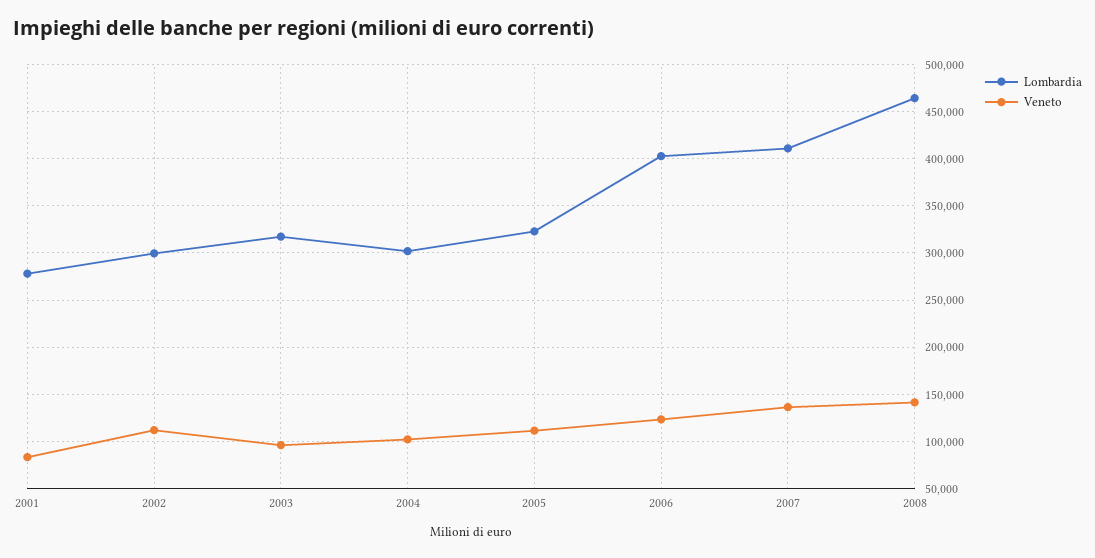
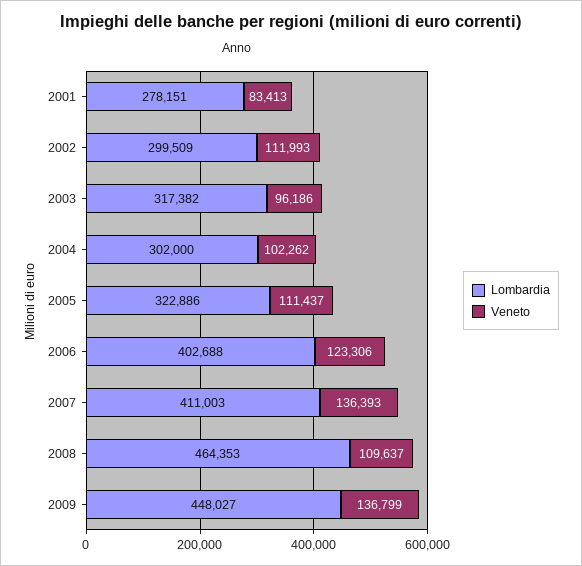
Veneto, 2008: 140000 -> 109637
Lombardia, 2009: none -> 448027
Veneto, 2009: none -> 136799

